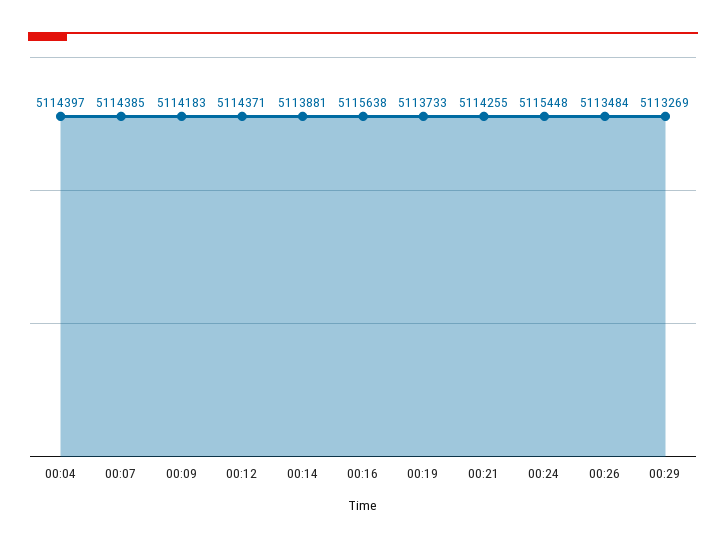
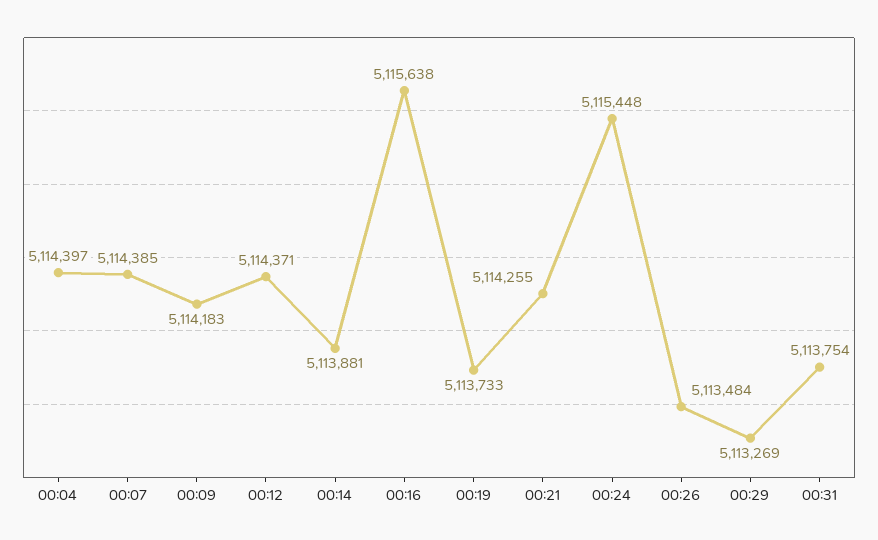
00:31: none -> 5113754

